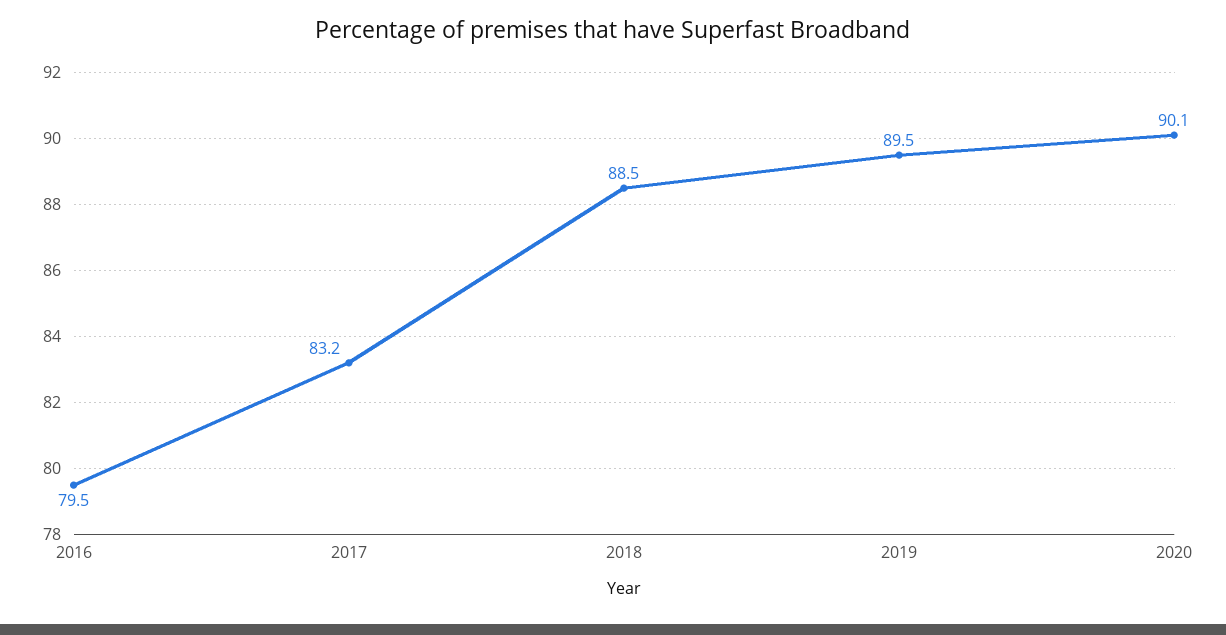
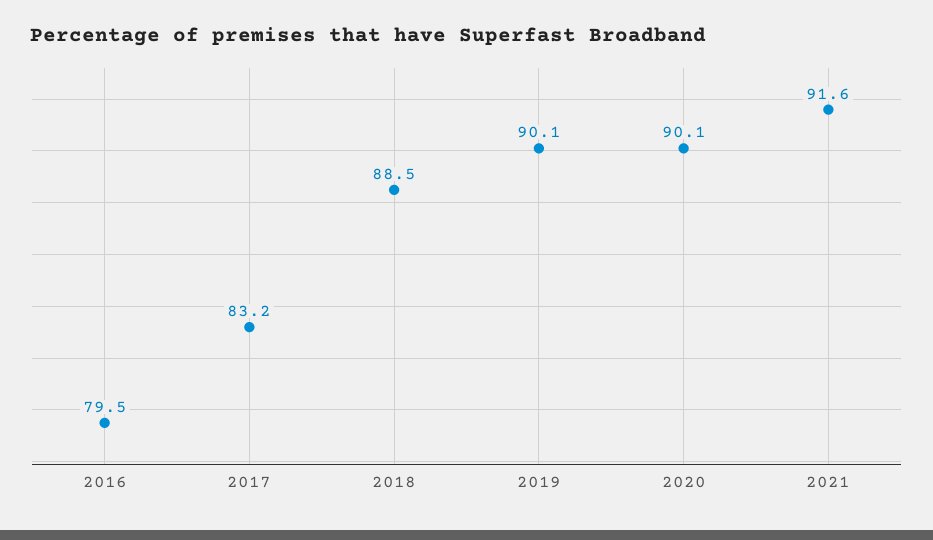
2019: 89.5 -> 90.1
2021: none -> 91.6

